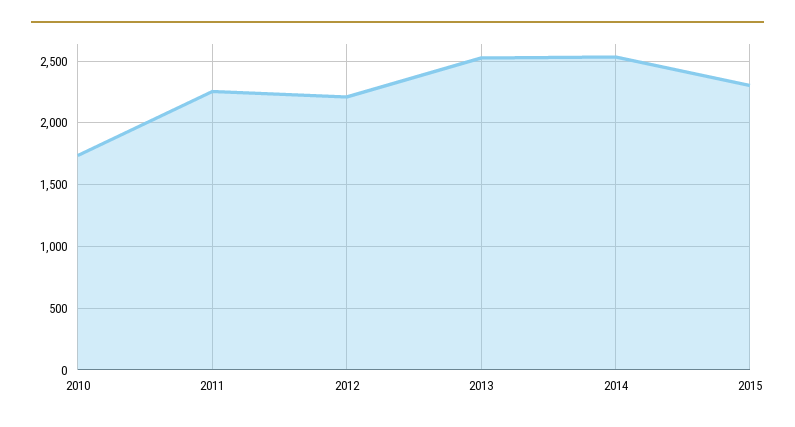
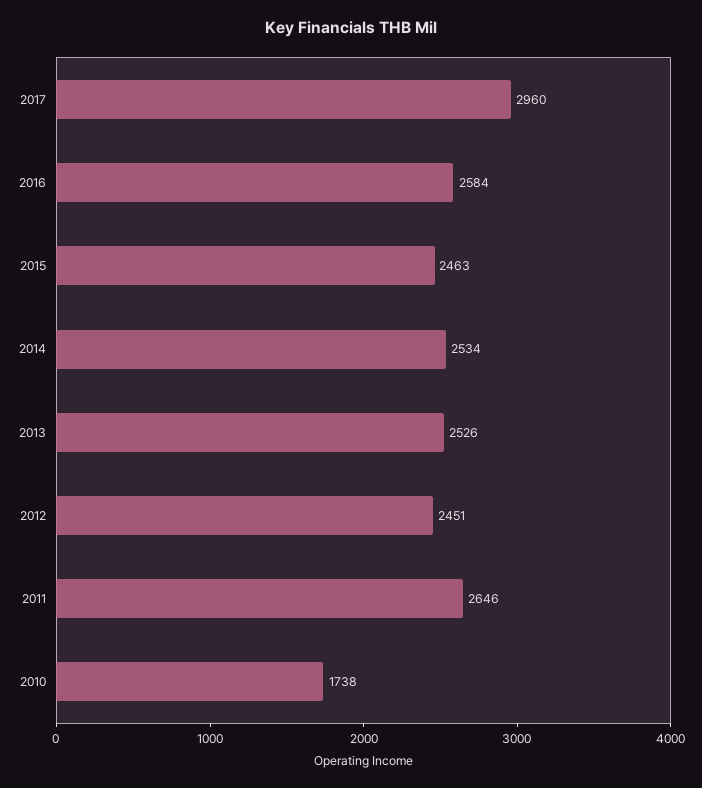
2011: 2250 -> 2646
2012: 2200 -> 2451
2015: 2300 -> 2463
2017: none -> 2960
2016: none -> 2584

